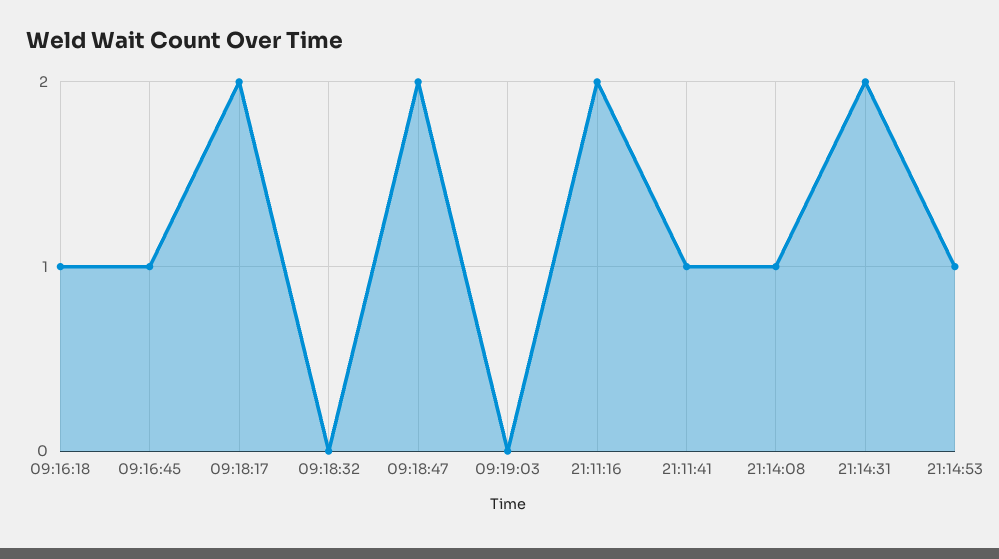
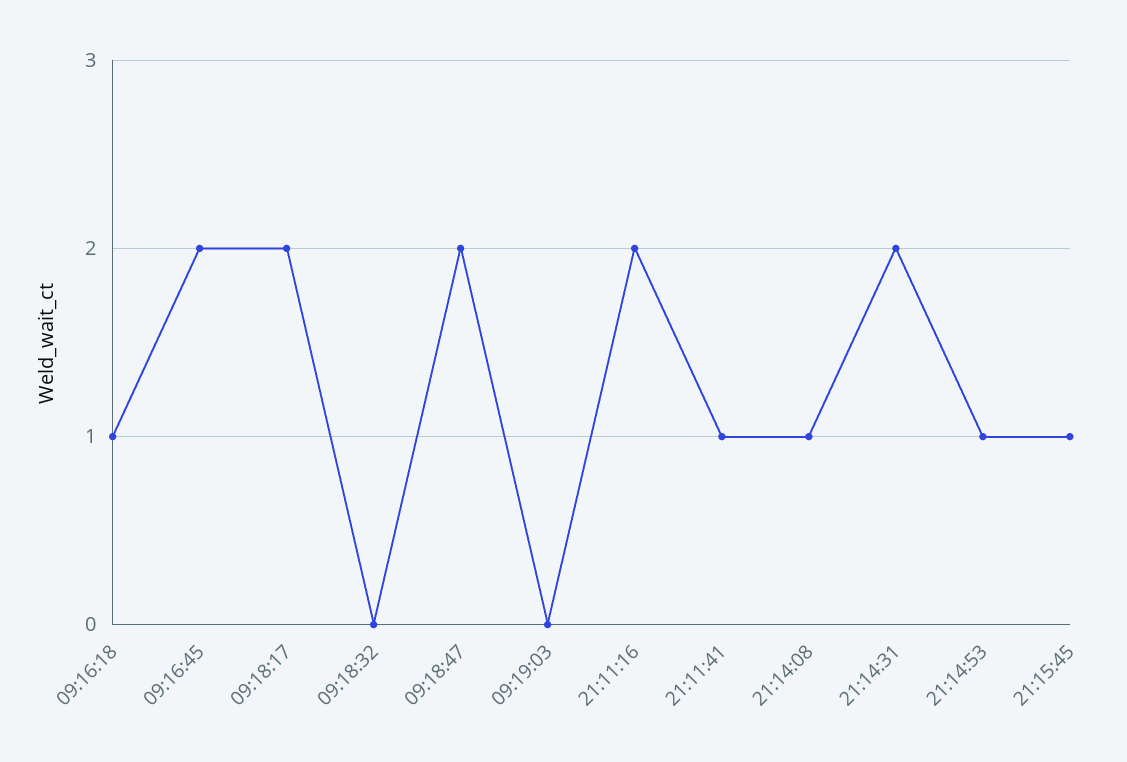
09:16:45: 1 -> 2
21:15:45: none -> 1

